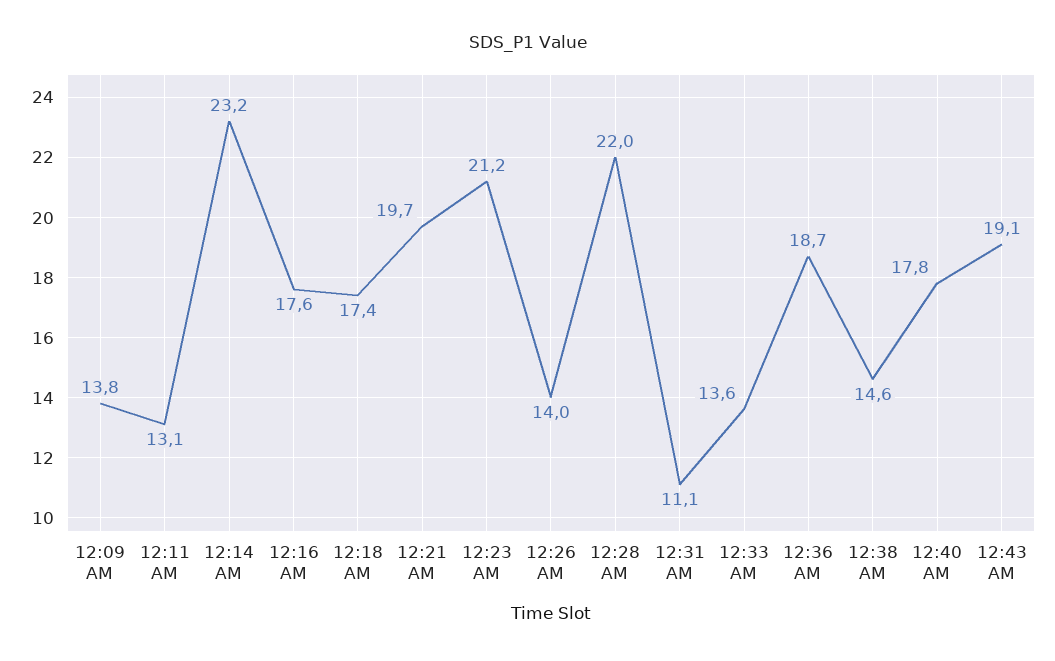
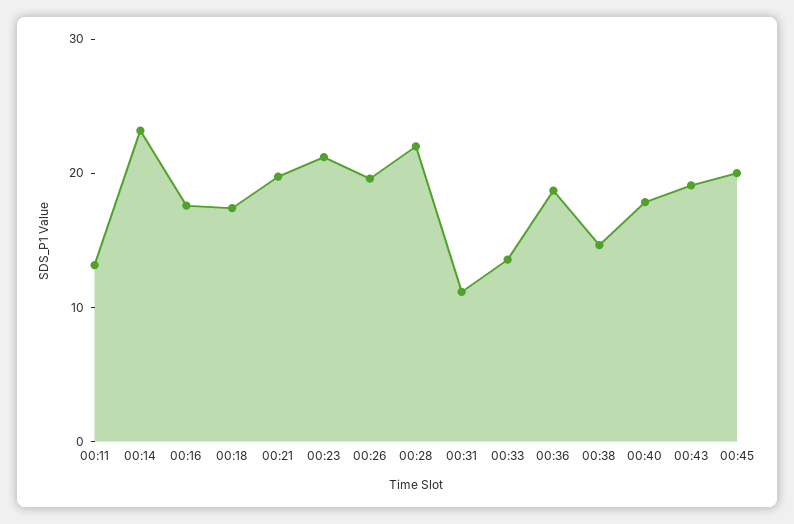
12:09 AM: 13.8 -> none
12:26 AM: 14 -> 20
00:45: none -> 20

